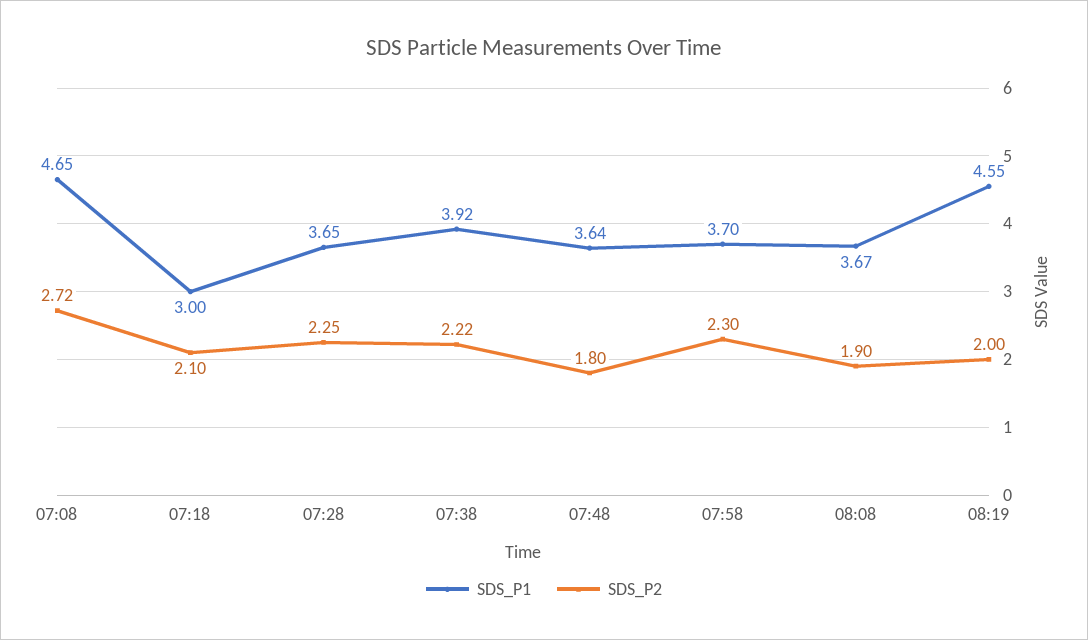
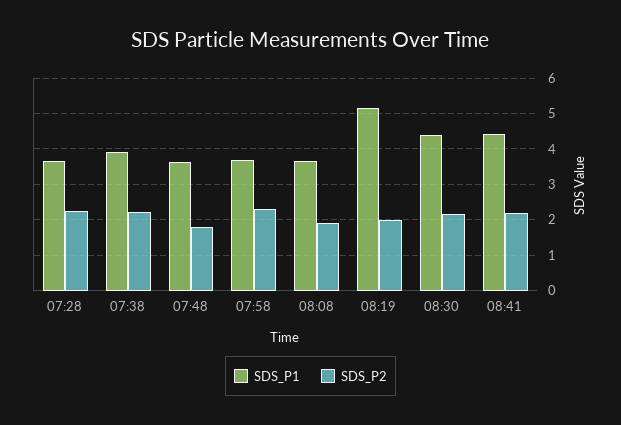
SDS_P1, 07:08: 4.65 -> none
SDS_P2, 07:08: 2.72 -> none
SDS_P1, 07:18: 3 -> none
SDS_P2, 07:18: 2.1 -> none
SDS_P1, 08:19: 4.55 -> 5.2
SDS_P1, 08:30: none -> 4.4
SDS_P2, 08:30: none -> 2.2
SDS_P1, 08:41: none -> 4.4
SDS_P2, 08:41: none -> 2.2

